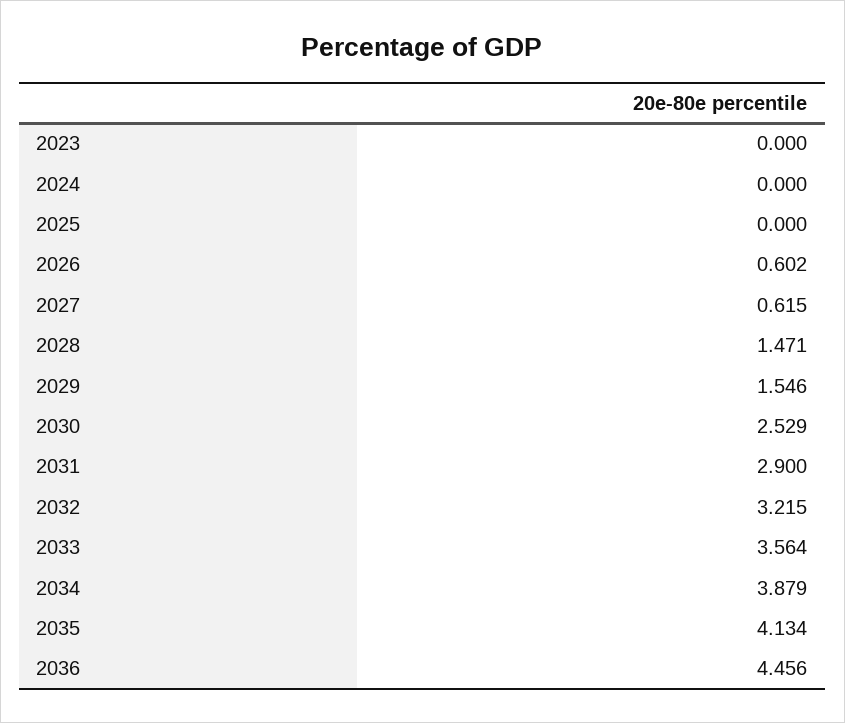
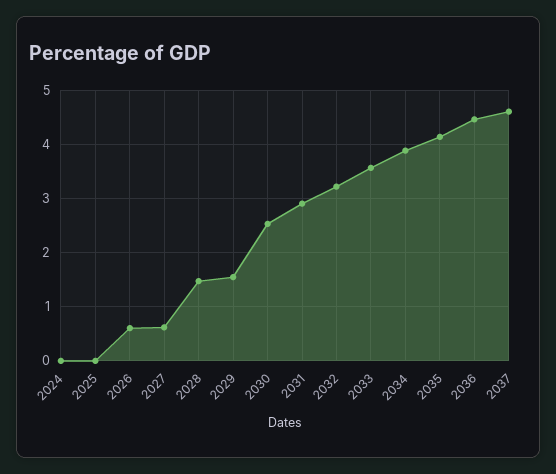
2023: 0 -> none
2037: none -> 4.6

